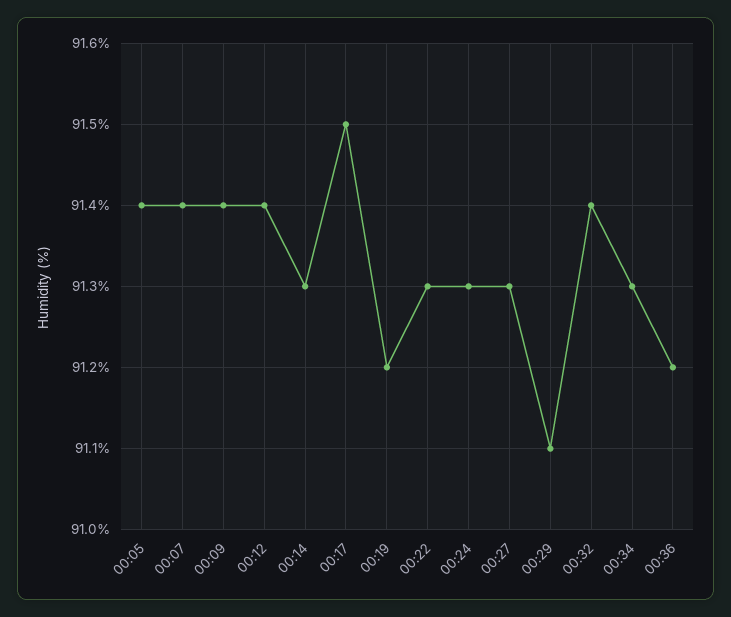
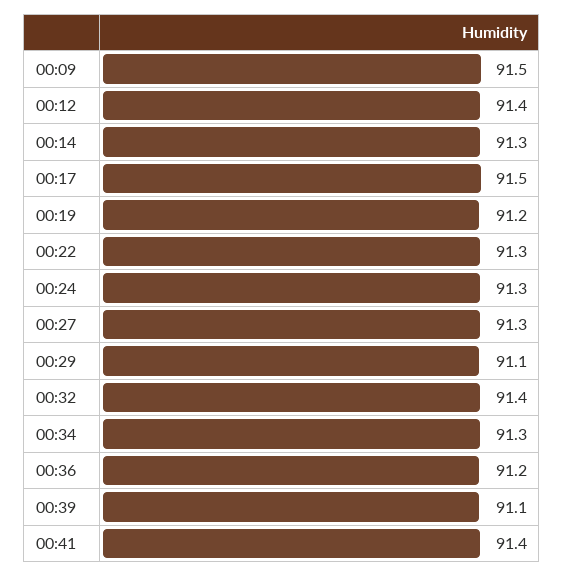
00:05: 91.4 -> none
00:07: 91.4 -> none
00:09: 91.4 -> 91.5
00:39: none -> 91.1
00:41: none -> 91.4

